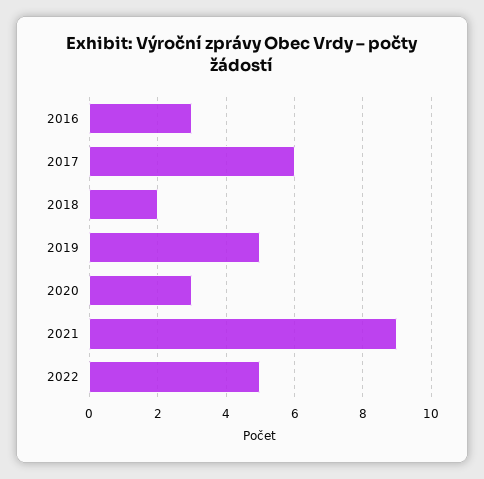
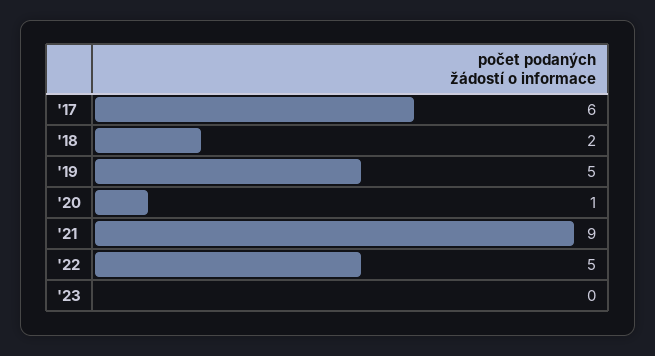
2016: 3 -> none
2020: 3 -> 1
'23: none -> 0

